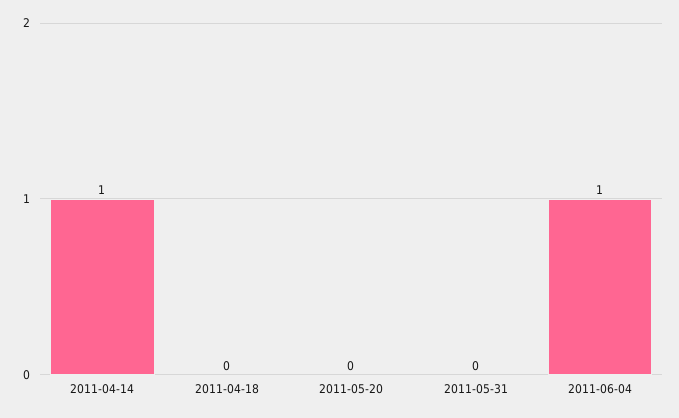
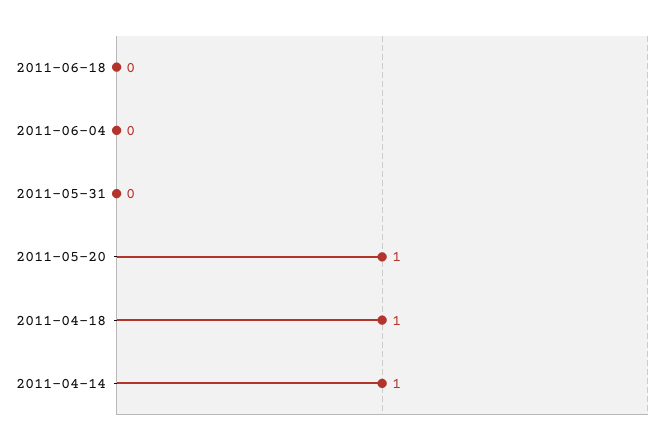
2011-04-18: 0 -> 1
2011-05-20: 0 -> 1
2011-06-04: 1 -> 0
2011-06-18: none -> 0

